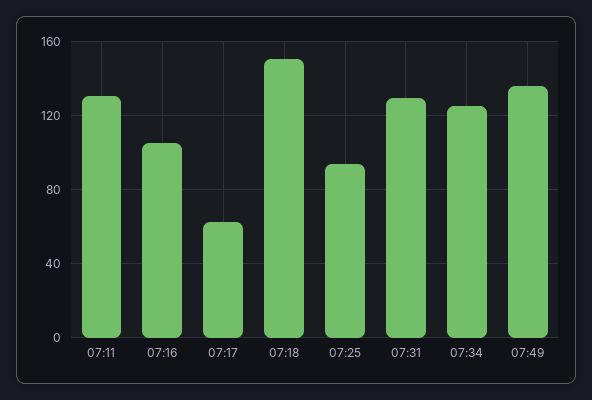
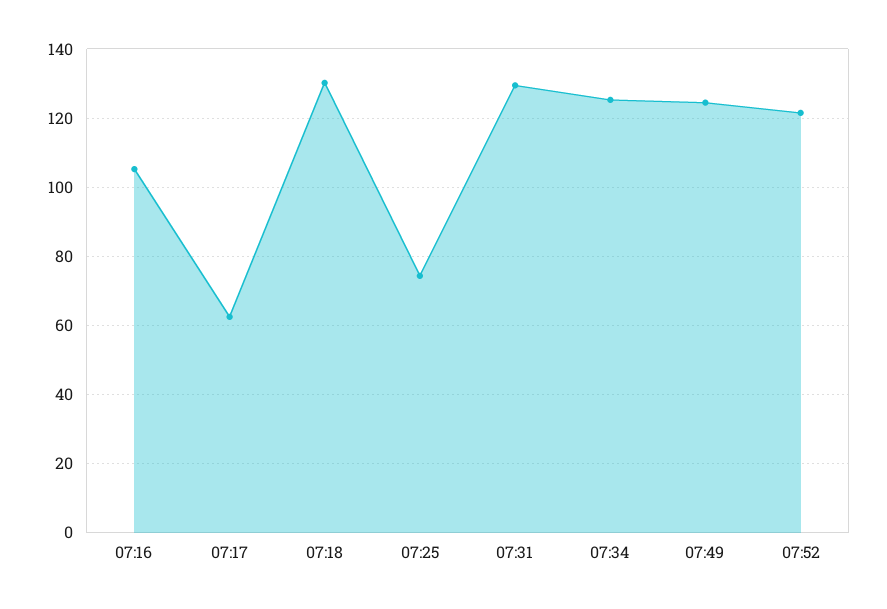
07:11: 130 -> none
07:18: 150 -> 130
07:25: 95 -> 74
07:49: 135 -> 124
07:52: none -> 122

